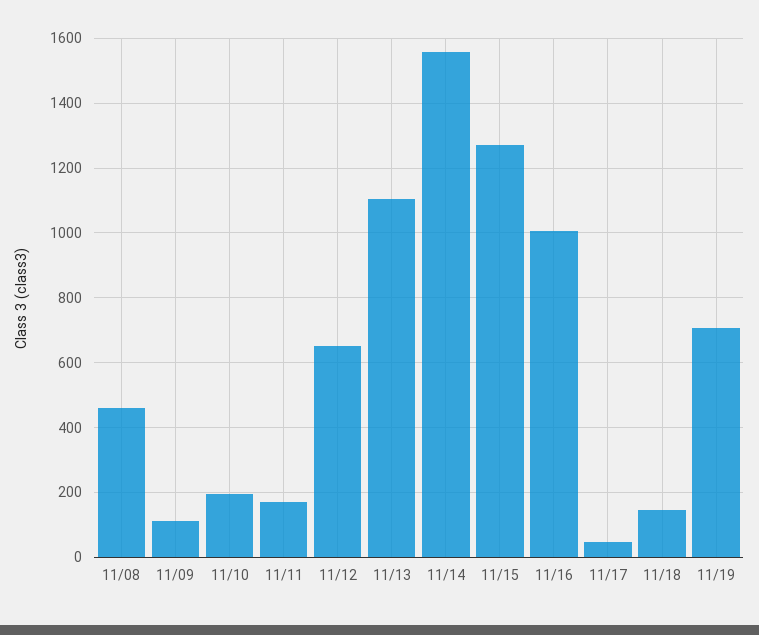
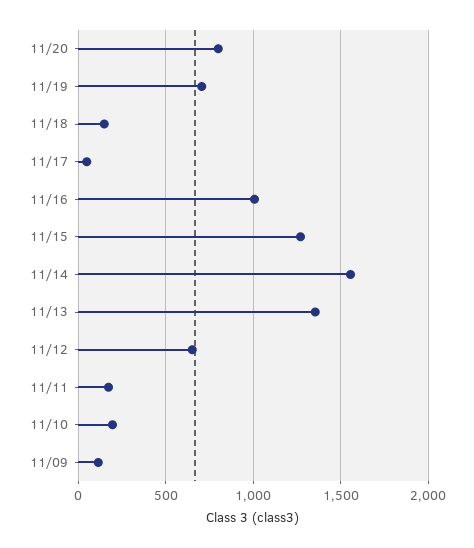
11/08: 460 -> none
11/13: 1100 -> 1350
11/20: none -> 800

